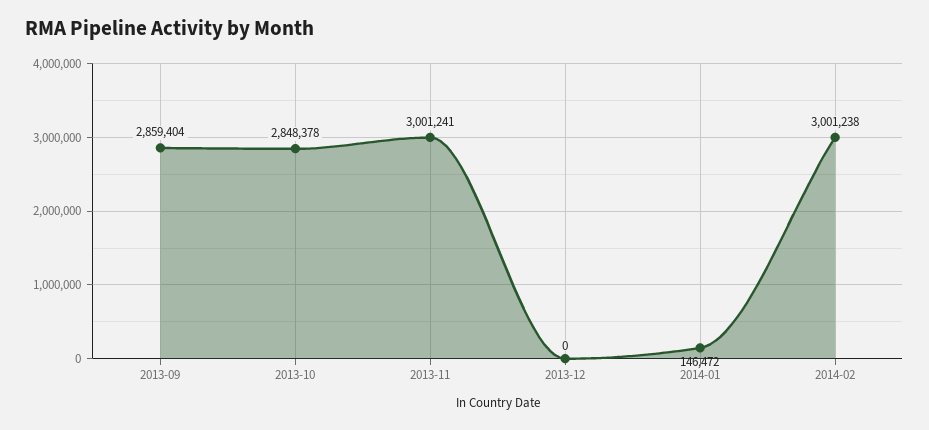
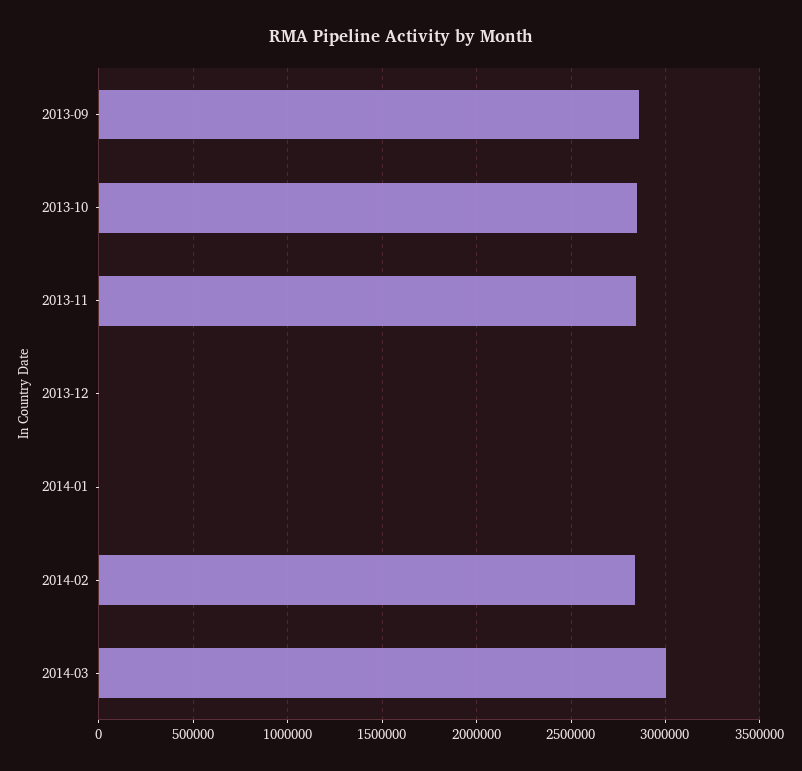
2013-11: 3001241 -> 2850000
2014-01: 146472 -> 0
2014-02: 3001238 -> 2850000
2014-03: none -> 3000000

